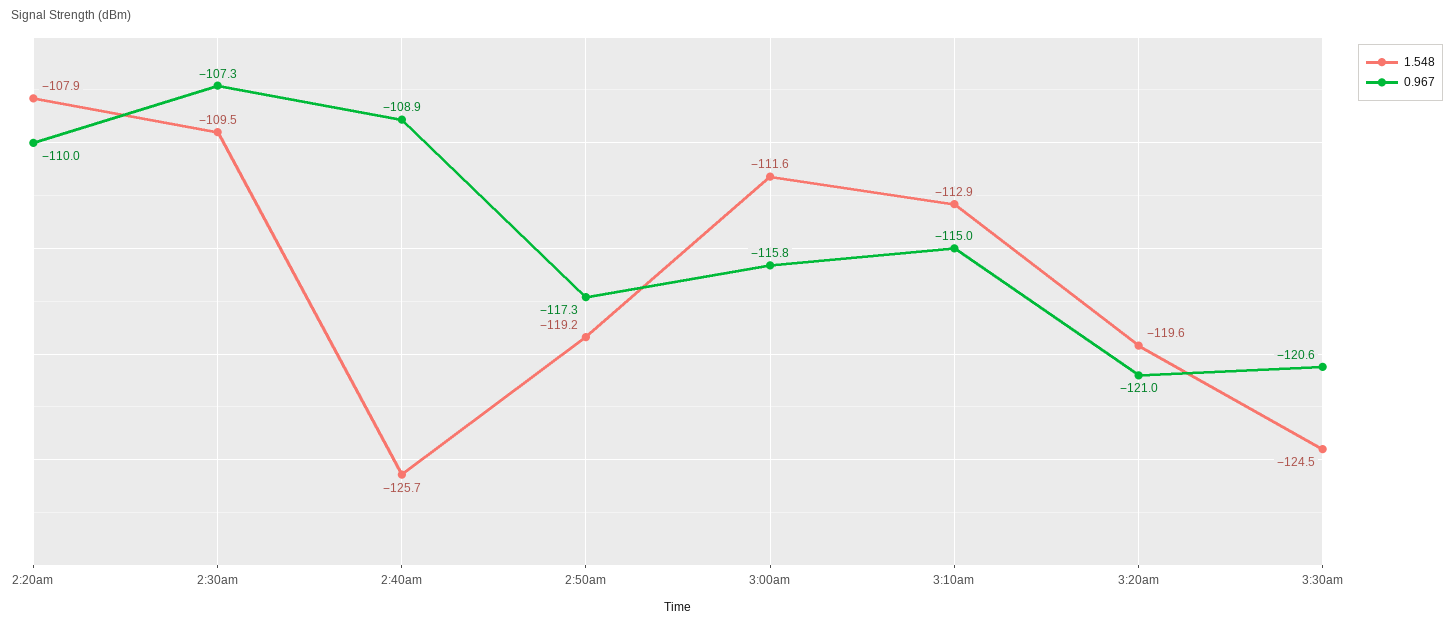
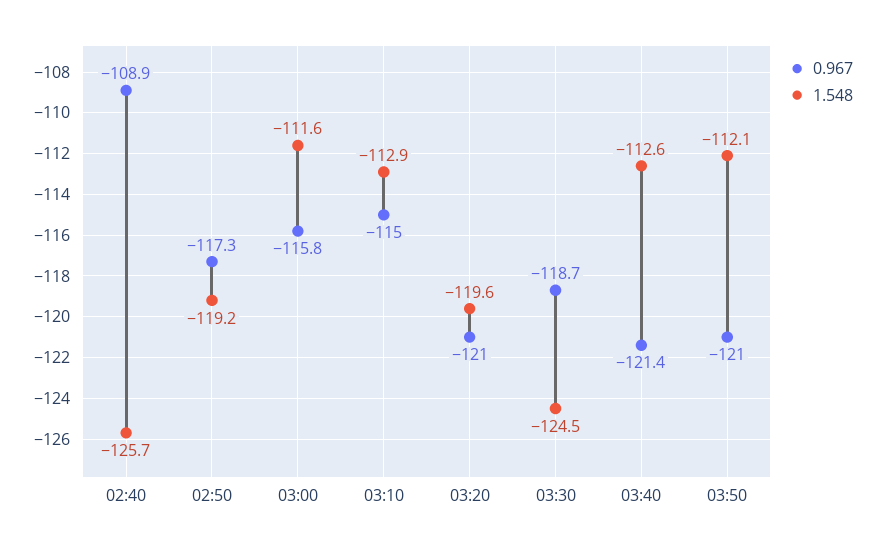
1.548, 2:20am: -107.9 -> none
0.967, 2:20am: -110 -> none
1.548, 2:30am: -109.5 -> none
0.967, 2:30am: -107.3 -> none
0.967, 3:30am: -120.6 -> -118.7
0.967, 03:40: none -> -121.4
1.548, 03:40: none -> -112.6
0.967, 03:50: none -> -121
1.548, 03:50: none -> -112.1

